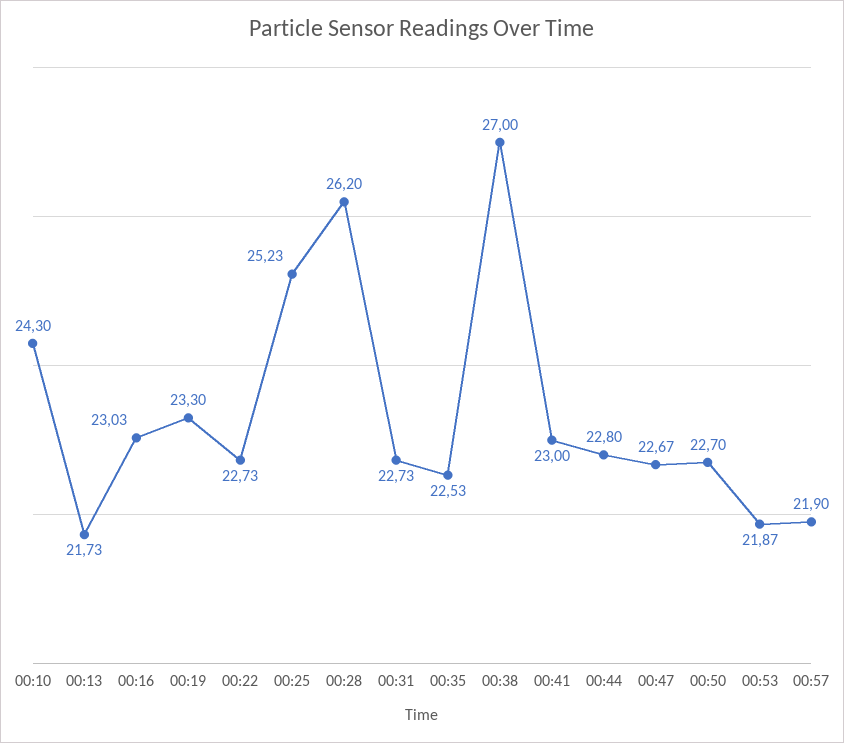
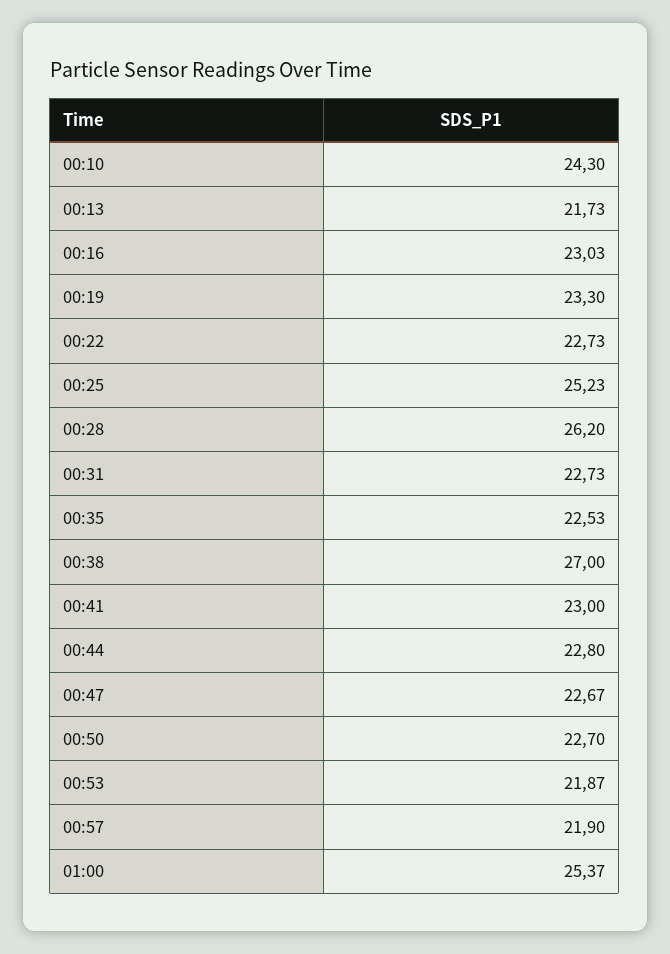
01:00: none -> 25.37

